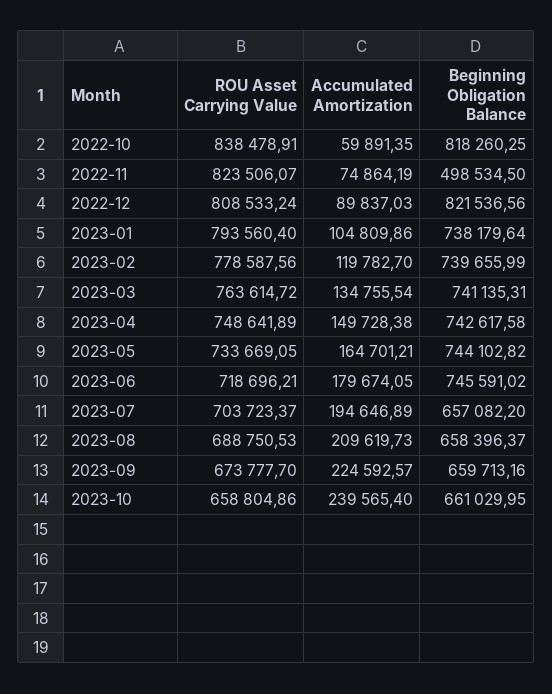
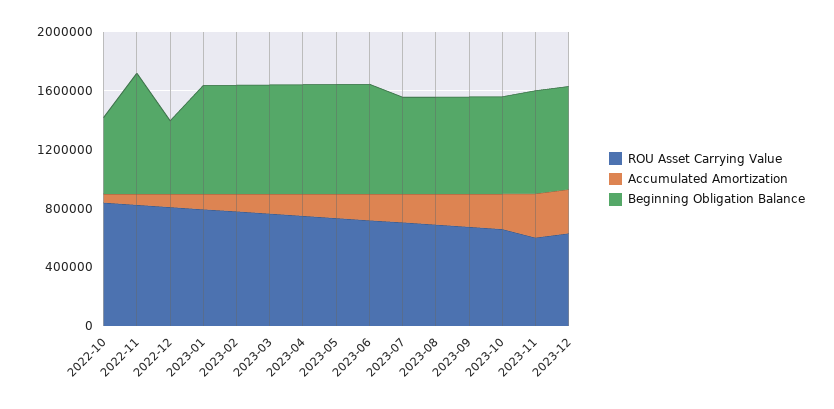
Beginning Obligation Balance, 2022-10: 818260.25 -> 500000
Beginning Obligation Balance, 2022-11: 498534.5 -> 800000
Beginning Obligation Balance, 2022-12: 821536.56 -> 500000
ROU Asset Carrying Value, 2023-11: none -> 600000
Accumulated Amortization, 2023-11: none -> 300000
Beginning Obligation Balance, 2023-11: none -> 700000
ROU Asset Carrying Value, 2023-12: none -> 600000
Accumulated Amortization, 2023-12: none -> 300000
Beginning Obligation Balance, 2023-12: none -> 700000

